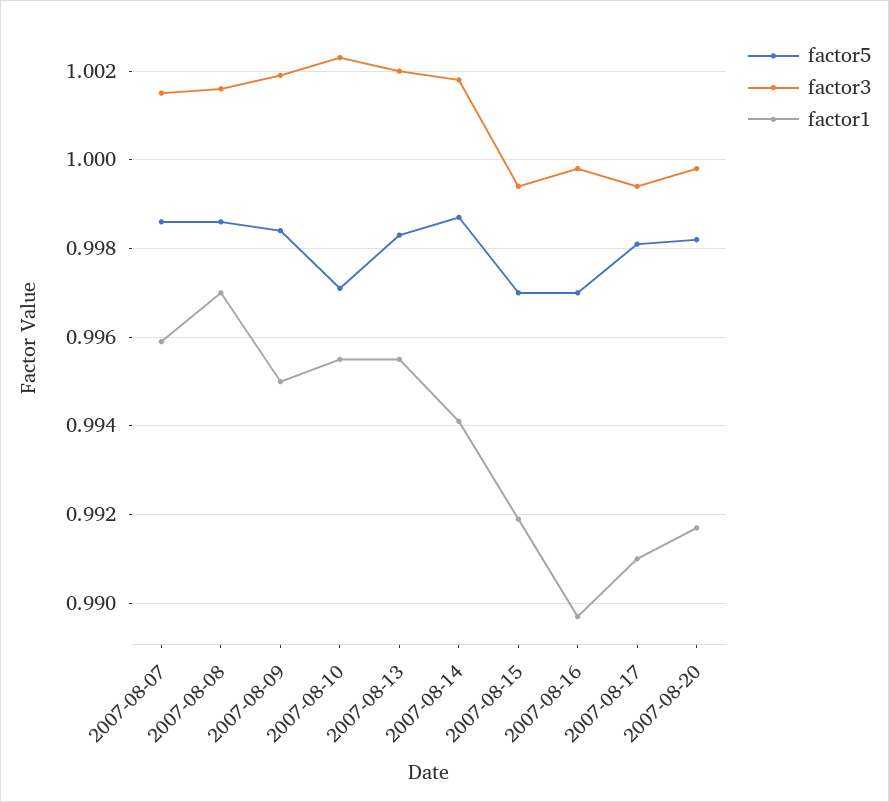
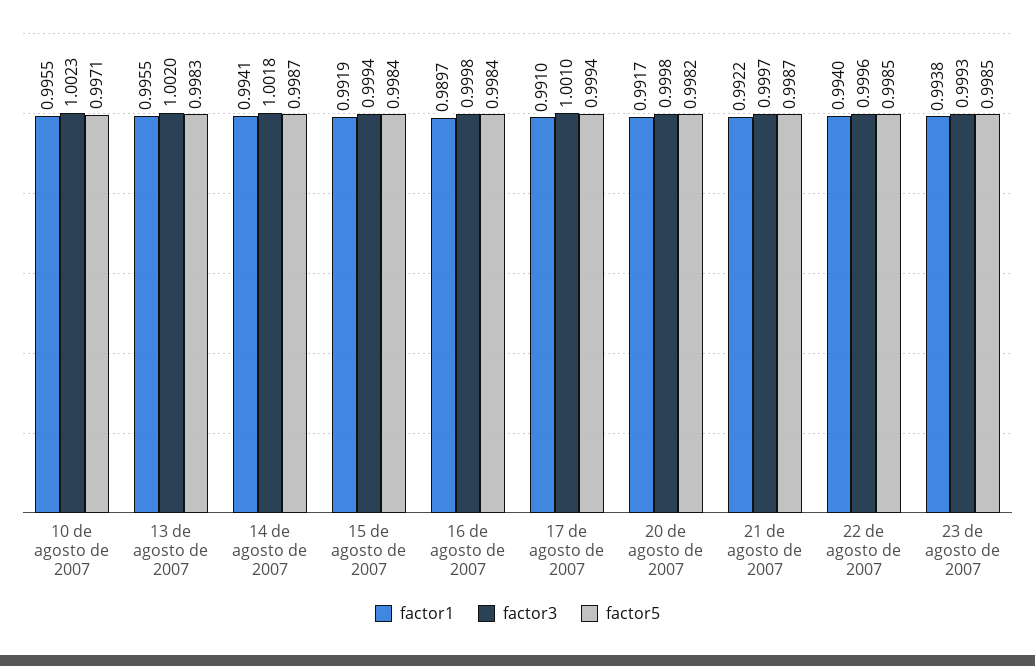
factor5, 2007-08-07: 0.9985 -> none
factor3, 2007-08-07: 1.0015 -> none
factor1, 2007-08-07: 0.996 -> none
factor5, 2007-08-08: 0.9985 -> none
factor3, 2007-08-08: 1.0015 -> none
factor1, 2007-08-08: 0.997 -> none
factor5, 2007-08-09: 0.9985 -> none
factor3, 2007-08-09: 1.002 -> none
factor1, 2007-08-09: 0.995 -> none
factor5, 2007-08-15: 0.997 -> 0.9984
factor5, 2007-08-16: 0.997 -> 0.9984
factor5, 2007-08-17: 0.998 -> 0.9994
factor3, 2007-08-17: 0.9995 -> 1.001
factor1, 21 de agosto de 2007: none -> 0.9922
factor3, 21 de agosto de 2007: none -> 0.9997
factor5, 21 de agosto de 2007: none -> 0.9987
factor1, 22 de agosto de 2007: none -> 0.994
factor3, 22 de agosto de 2007: none -> 0.9996
factor5, 22 de agosto de 2007: none -> 0.9985
factor1, 23 de agosto de 2007: none -> 0.9938
factor3, 23 de agosto de 2007: none -> 0.9993
factor5, 23 de agosto de 2007: none -> 0.9985

